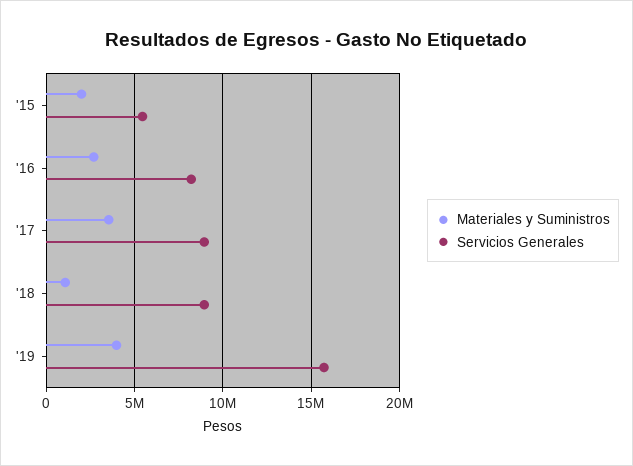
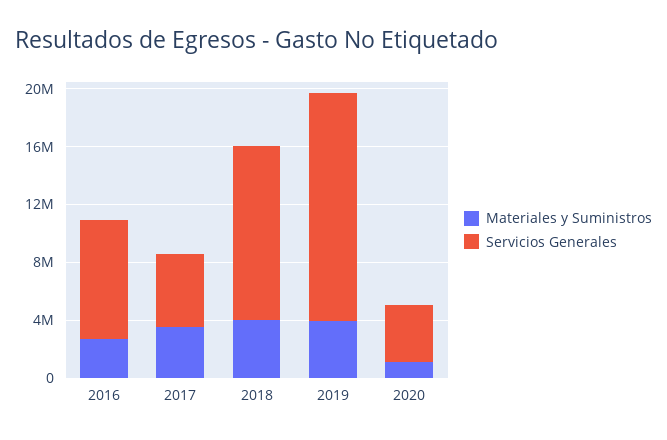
Materiales y Suministros, '15: 2000000 -> none
Servicios Generales, '15: 5500000 -> none
Servicios Generales, '17: 9000000 -> 5000000
Materiales y Suministros, '18: 1000000 -> 4000000
Servicios Generales, '18: 9000000 -> 12000000
Materiales y Suministros, 2020: none -> 1000000
Servicios Generales, 2020: none -> 4000000

